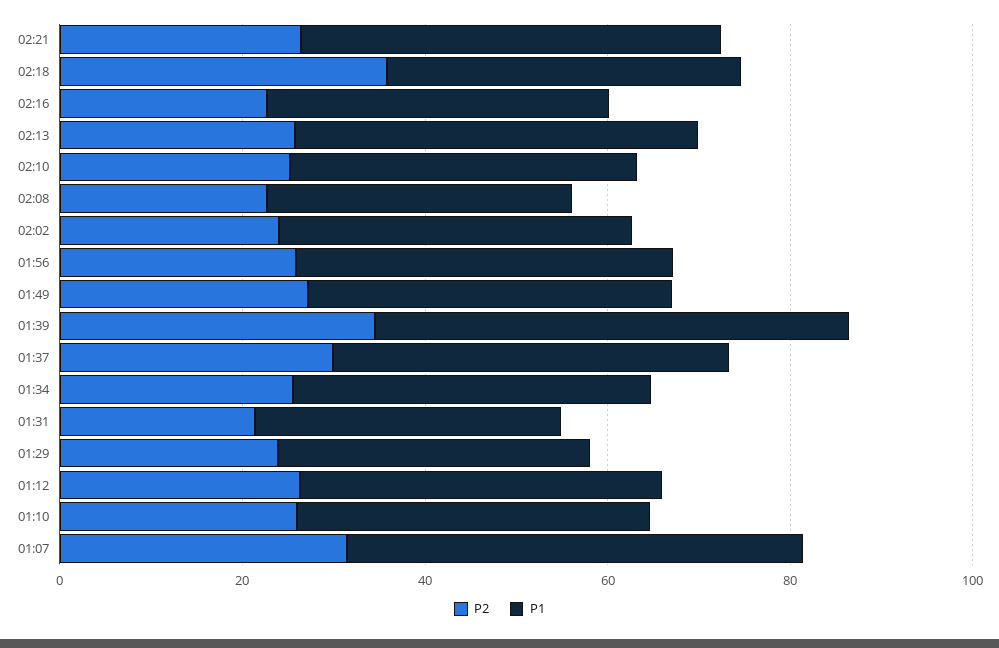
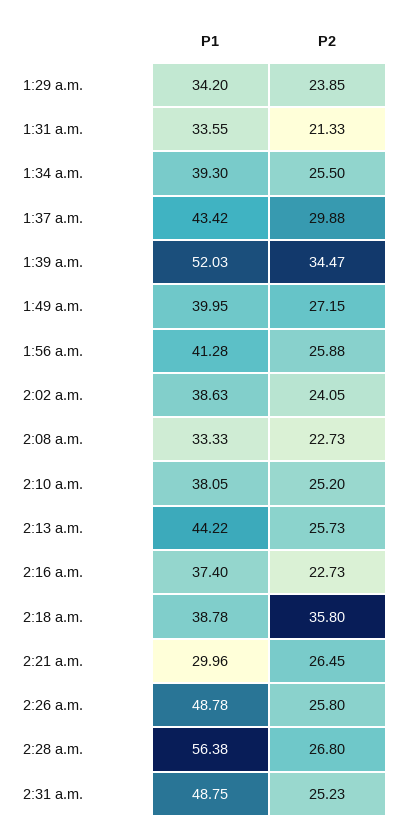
P1, 02:21: 45 -> 29.96
P2, 01:12: 25 -> none
P1, 01:12: 40 -> none
P2, 01:10: 25 -> none
P1, 01:10: 40 -> none
P2, 01:07: 30 -> none
P1, 01:07: 50 -> none
P1, 2:26 a.m.: none -> 48.78
P2, 2:26 a.m.: none -> 25.8
P1, 2:28 a.m.: none -> 56.38
P2, 2:28 a.m.: none -> 26.8
P1, 2:31 a.m.: none -> 48.75
P2, 2:31 a.m.: none -> 25.23

